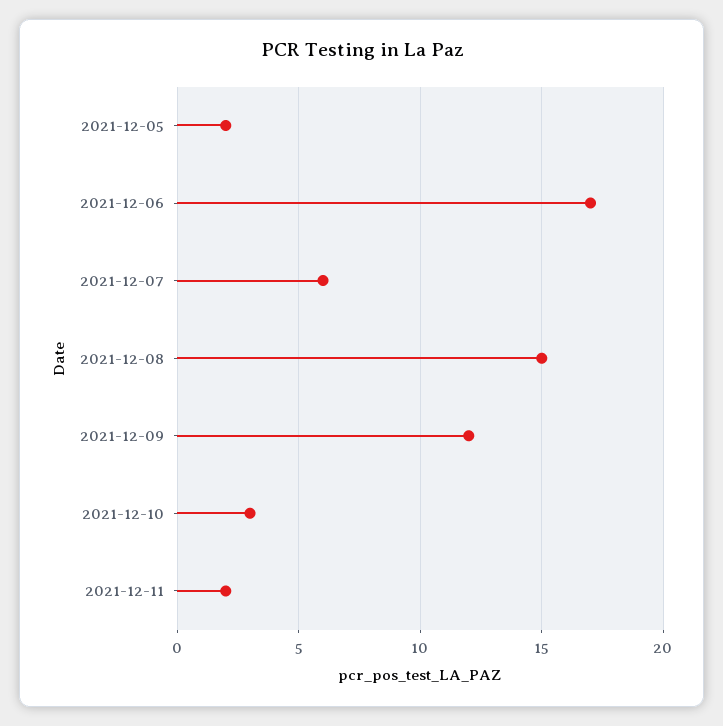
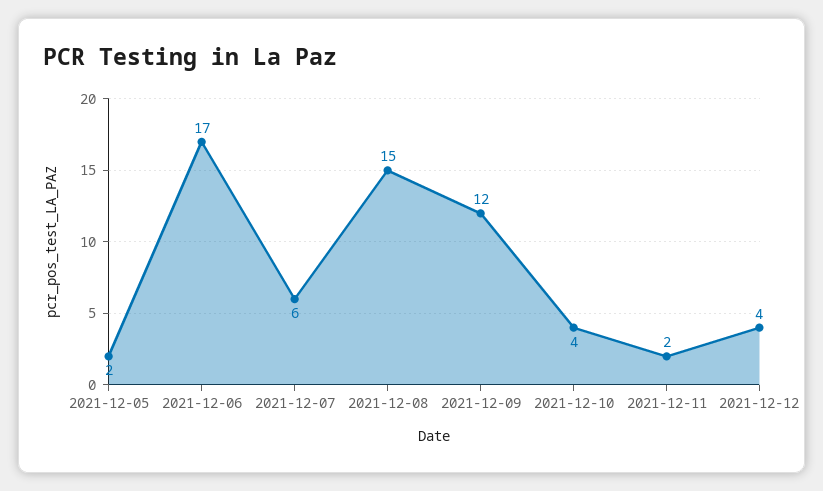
2021-12-10: 3 -> 4
2021-12-12: none -> 4

